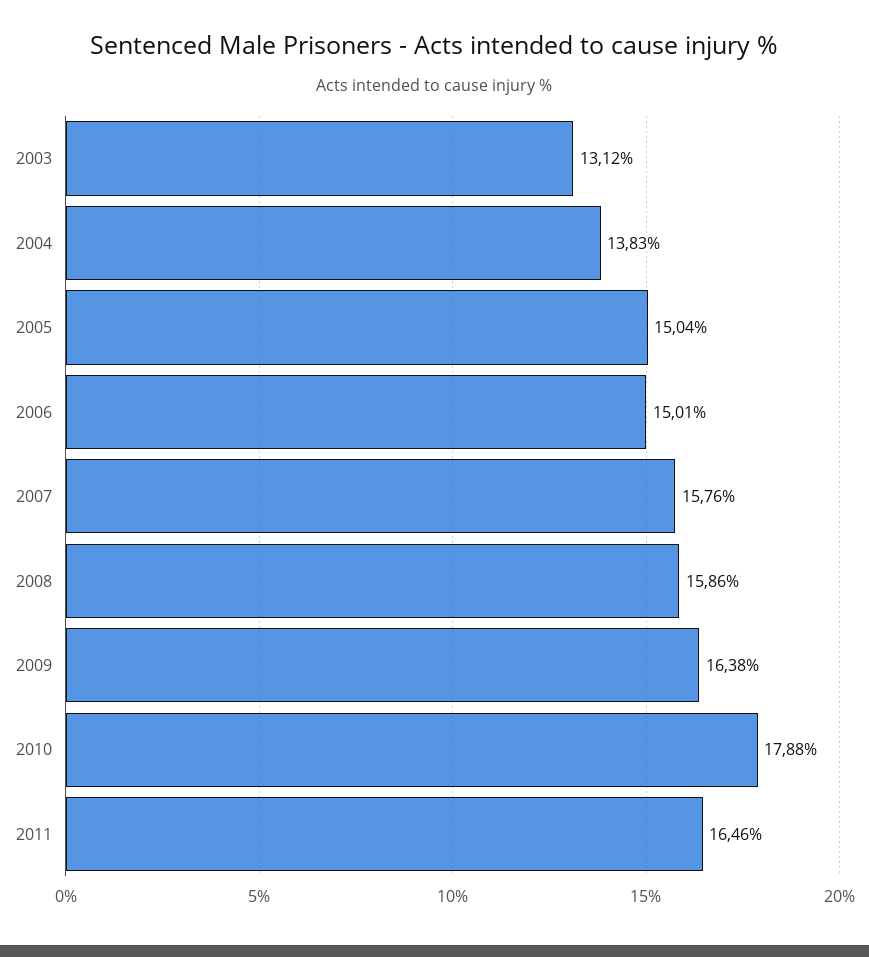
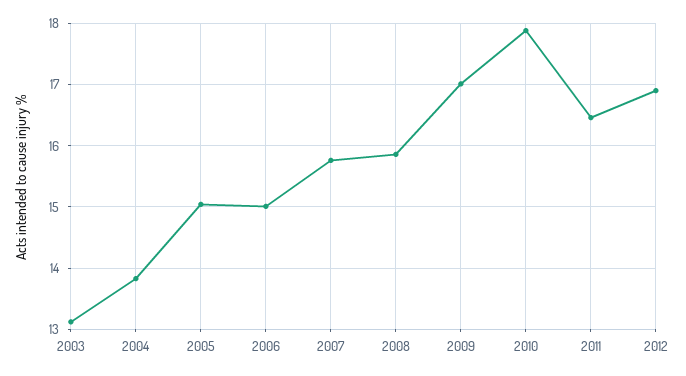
2009: 16.38 -> 17
2012: none -> 16.9

